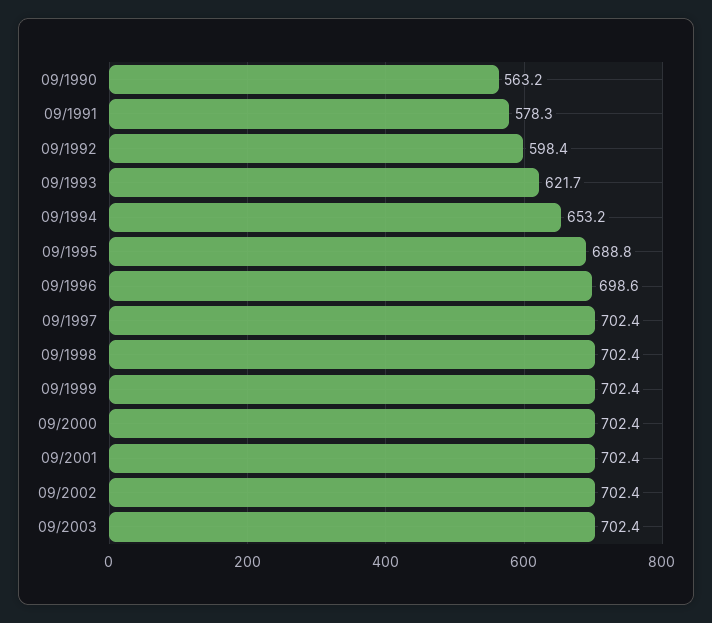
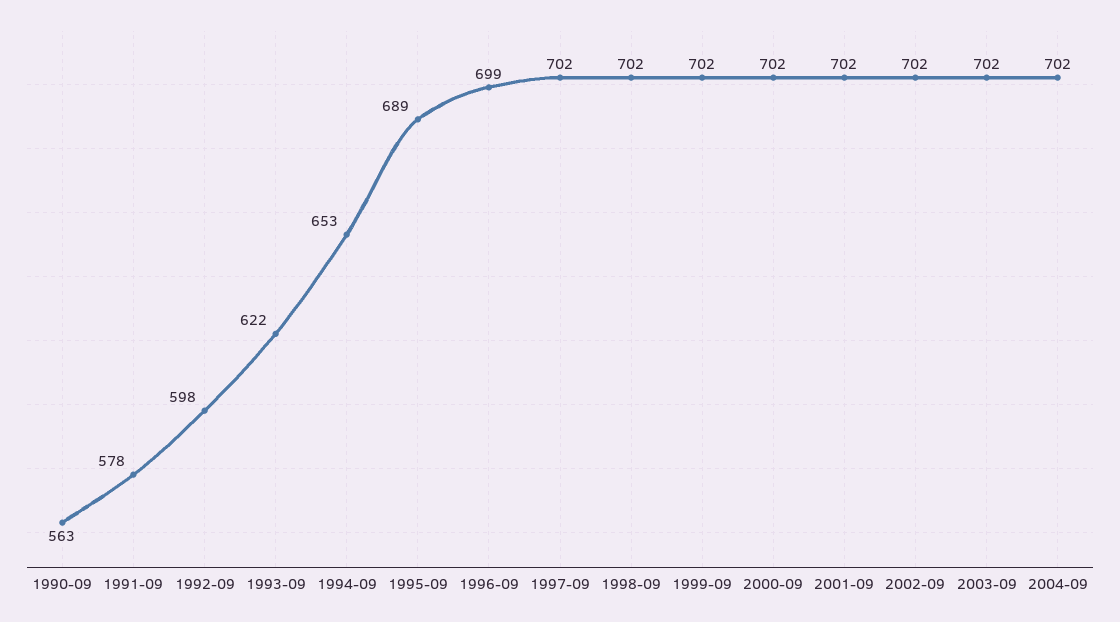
2004-09: none -> 702

